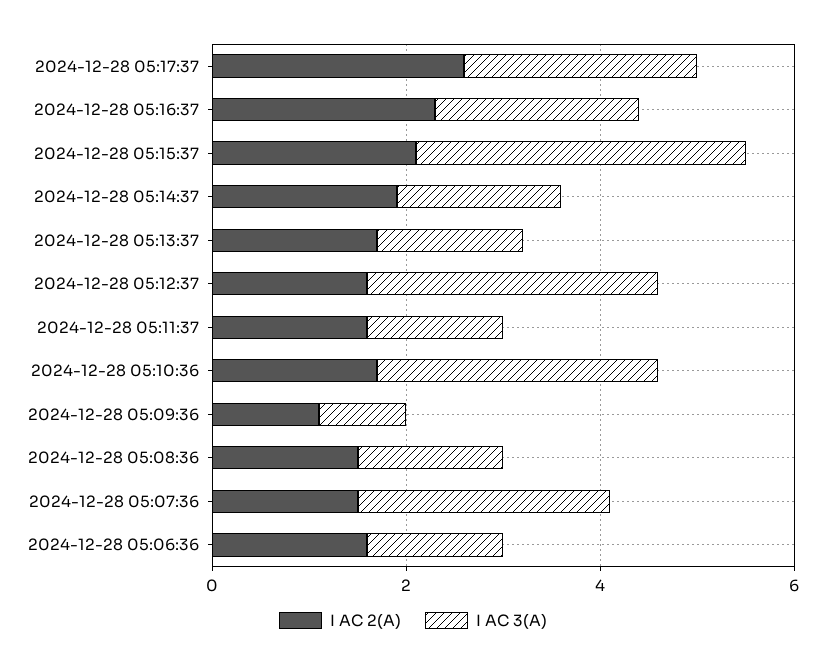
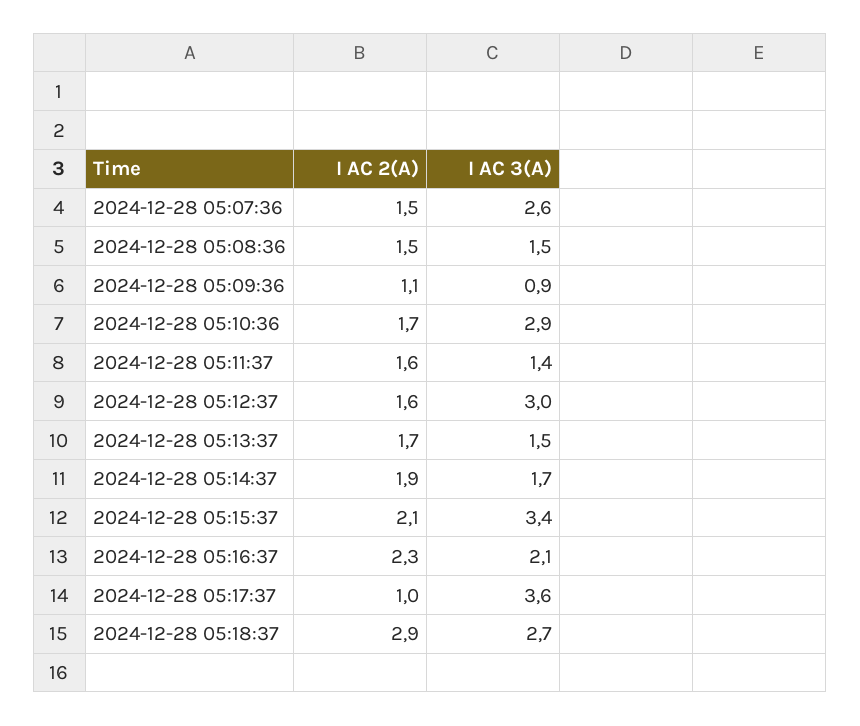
I AC 2(A), 2024-12-28 05:17:37: 2.5 -> 1
I AC 3(A), 2024-12-28 05:17:37: 2.5 -> 3.6
I AC 2(A), 2024-12-28 05:06:36: 1.5 -> none
I AC 3(A), 2024-12-28 05:06:36: 1.5 -> none
I AC 2(A), 2024-12-28 05:18:37: none -> 2.9
I AC 3(A), 2024-12-28 05:18:37: none -> 2.7

